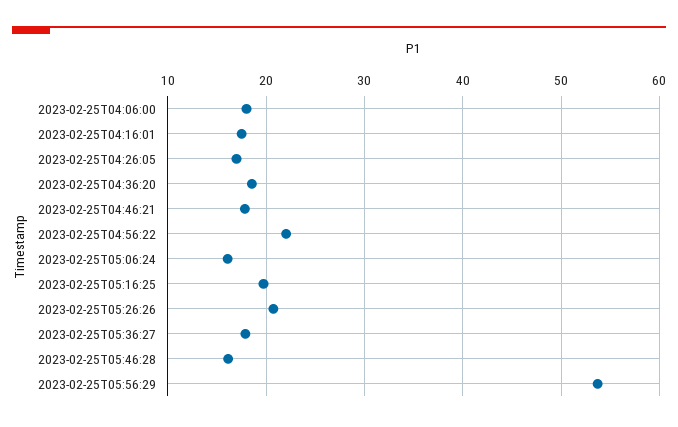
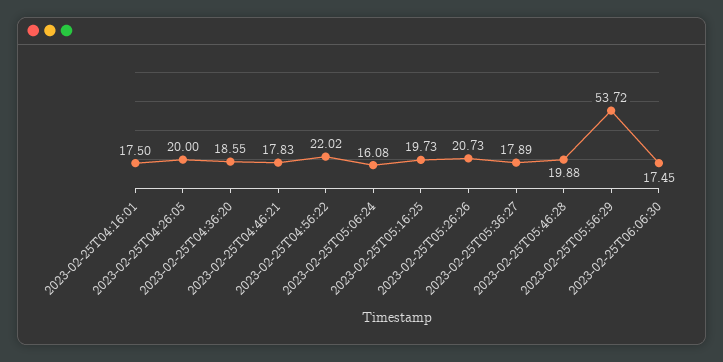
2023-02-25T04:06:00: 18 -> none
2023-02-25T04:26:05: 17 -> 20
2023-02-25T05:46:28: 16 -> 19.88
2023-02-25T06:06:30: none -> 17.45

